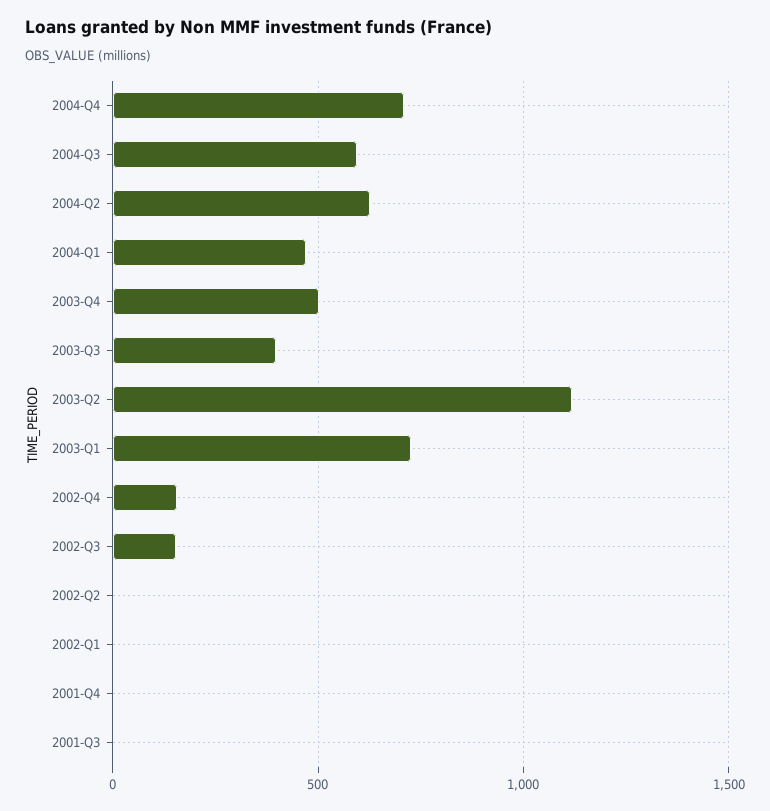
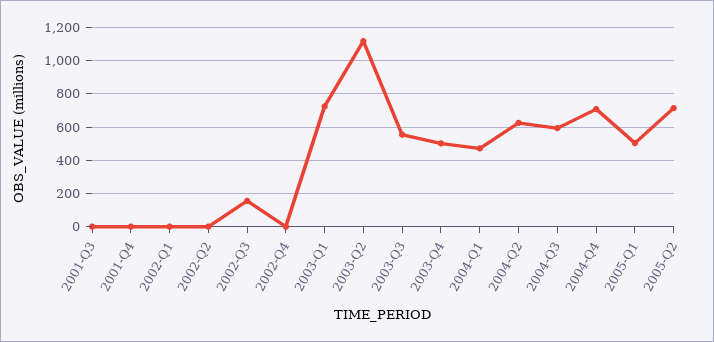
2003-Q3: 400 -> 550
2002-Q4: 150 -> 0
2005-Q1: none -> 500
2005-Q2: none -> 700

